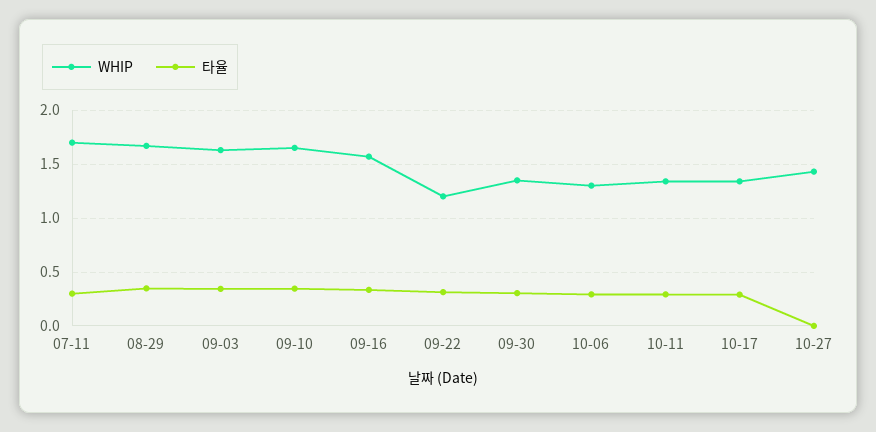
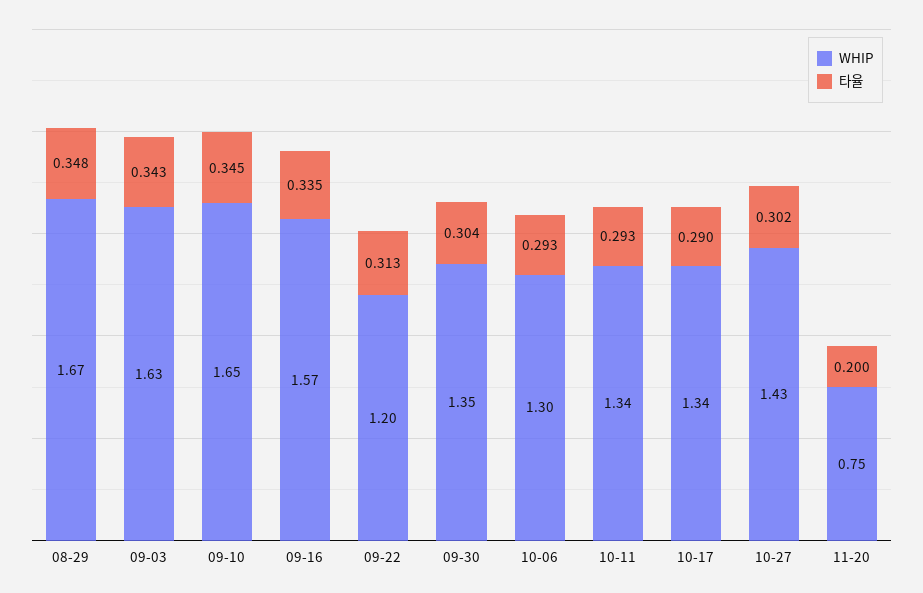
WHIP, 07-11: 1.7 -> none
타율, 07-11: 0.3 -> none
타율, 10-27: 0 -> 0.302
WHIP, 11-20: none -> 0.75
타율, 11-20: none -> 0.2

